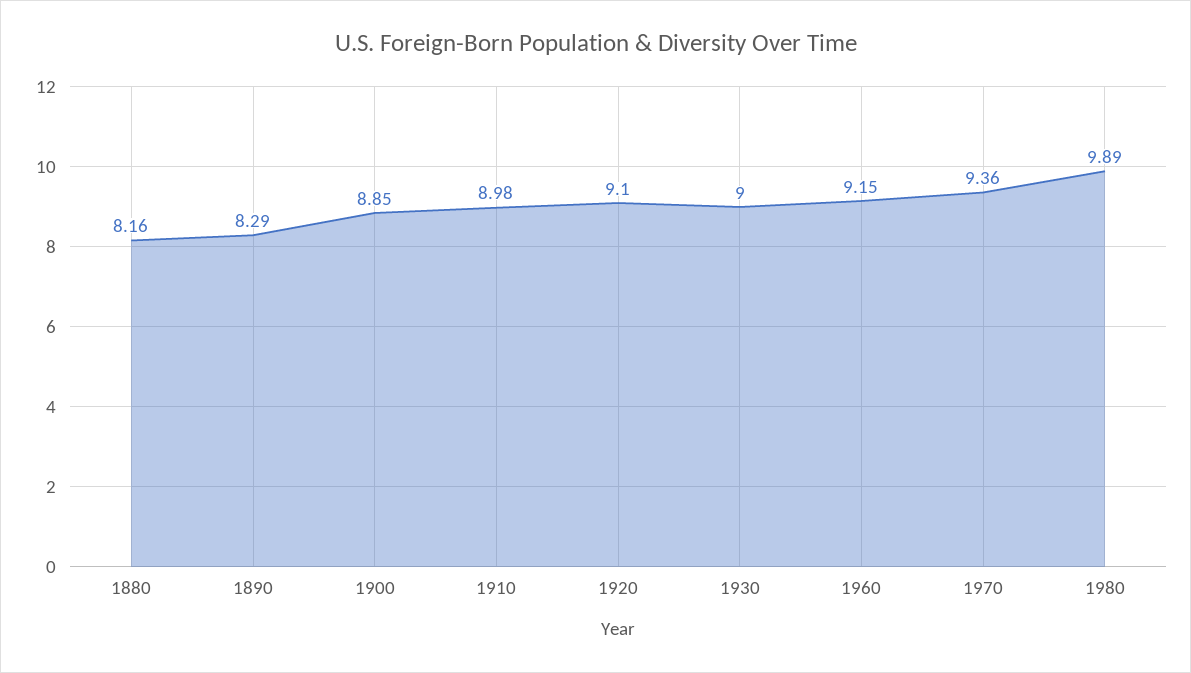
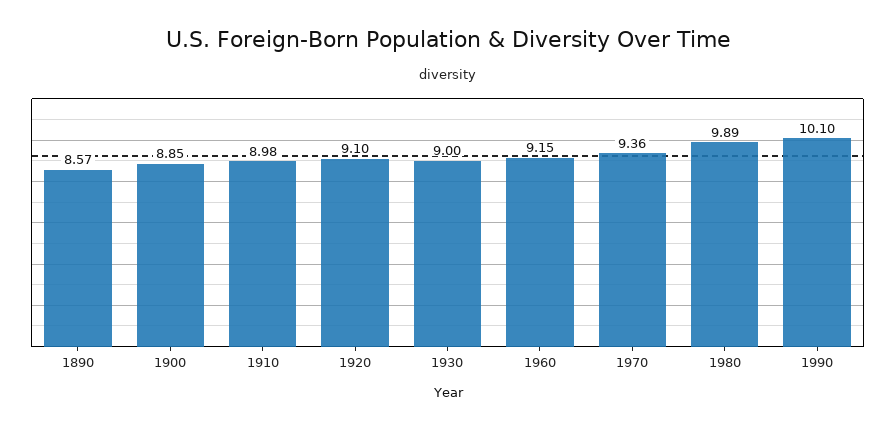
1880: 8.16 -> none
1890: 8.29 -> 8.57
1990: none -> 10.1

